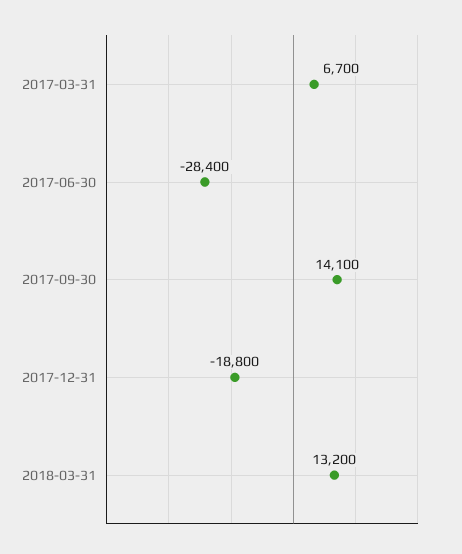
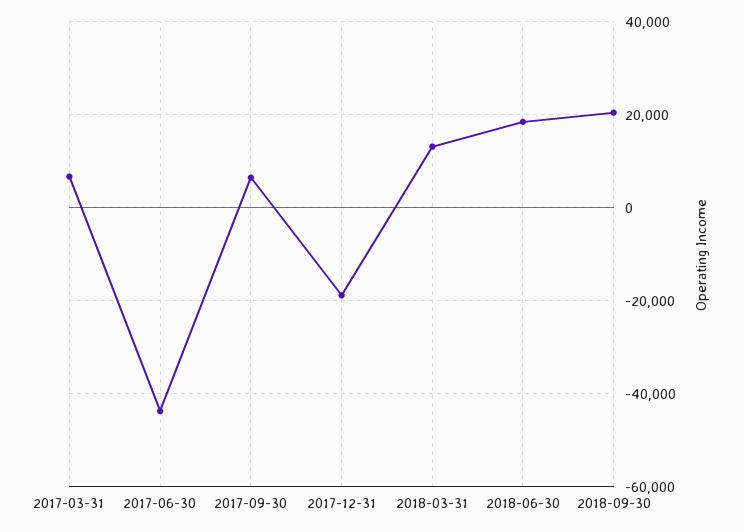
2017-06-30: -28400 -> -44000
2017-09-30: 14100 -> 6000
2018-06-30: none -> 18000
2018-09-30: none -> 20000

